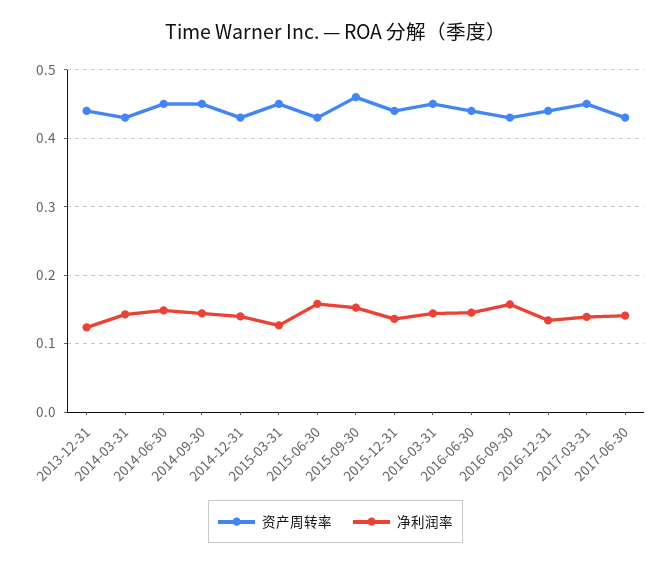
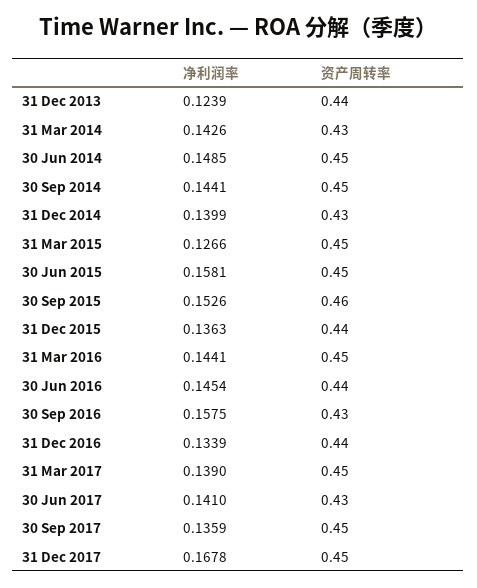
资产周转率, 2015-06-30: 0.43 -> 0.45
净利润率, 30 Sep 2017: none -> 0.1359
资产周转率, 30 Sep 2017: none -> 0.45
净利润率, 31 Dec 2017: none -> 0.1678
资产周转率, 31 Dec 2017: none -> 0.45

